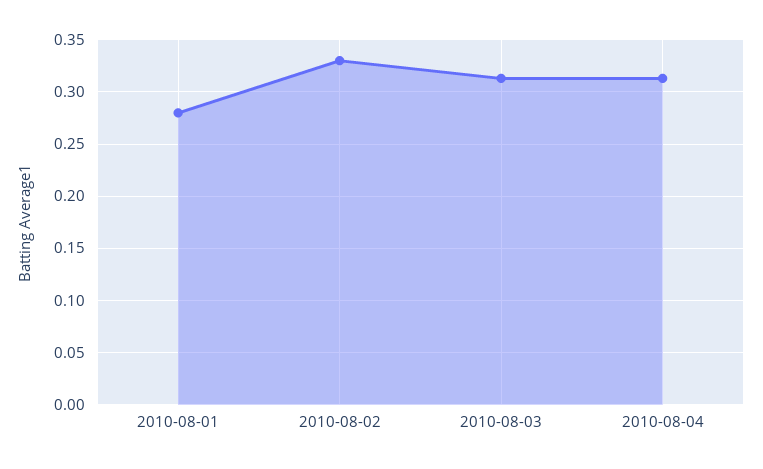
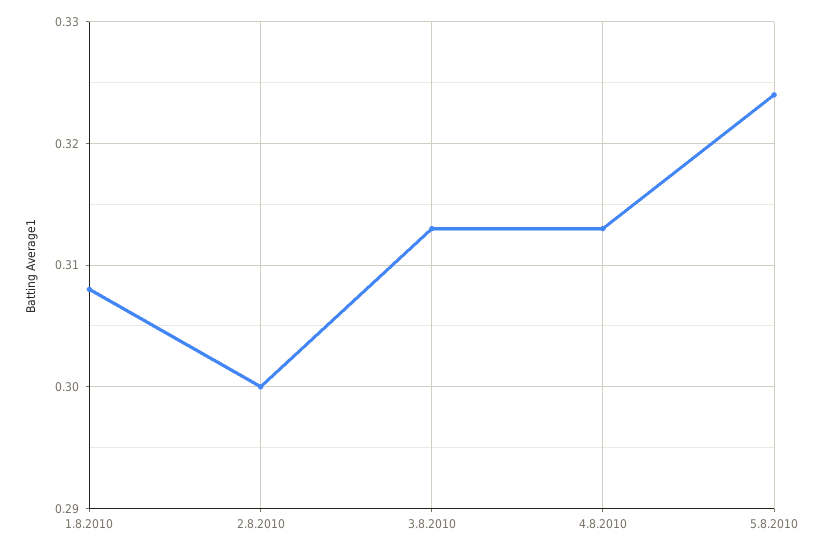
2010-08-01: 0.28 -> 0.308
2010-08-02: 0.33 -> 0.3
5.8.2010: none -> 0.324

